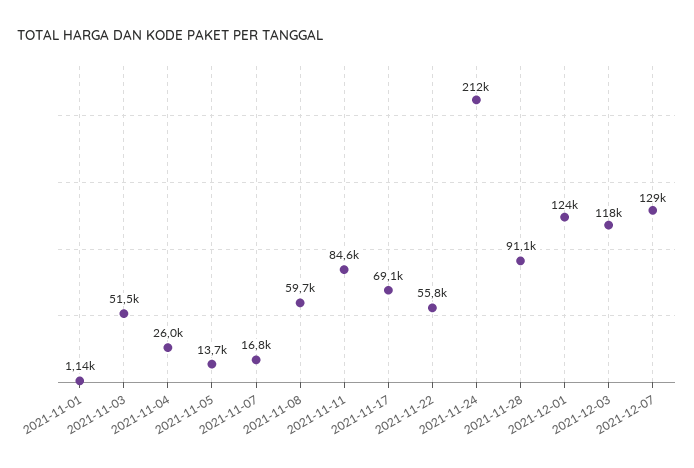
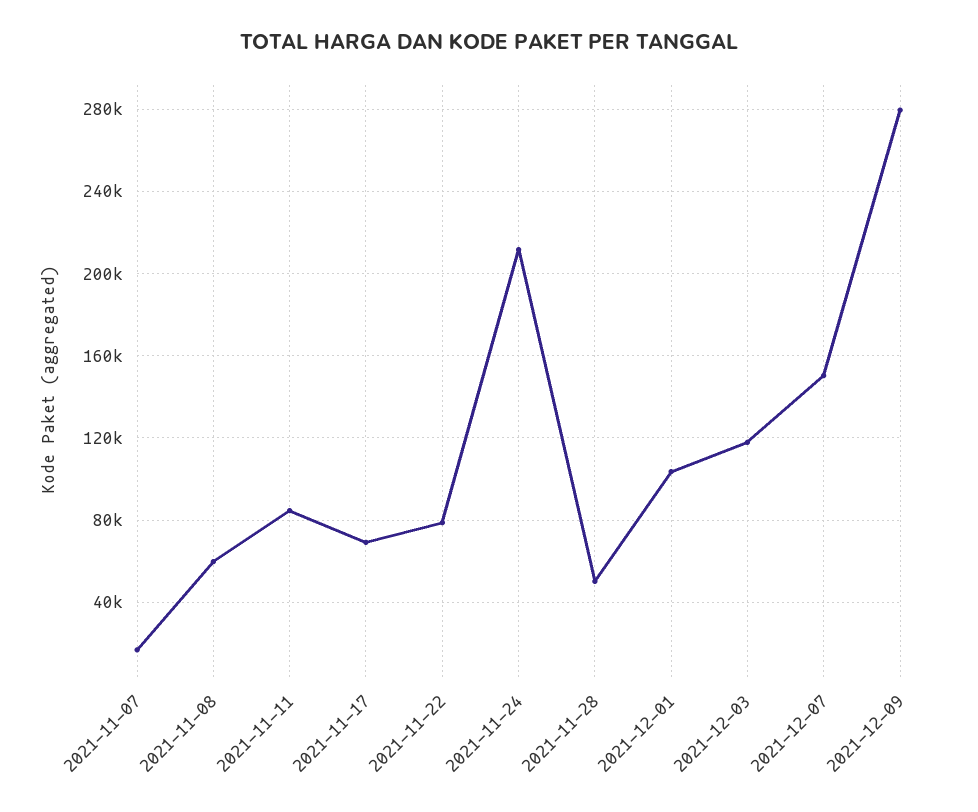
2021-11-01: 1140 -> none
2021-11-03: 51500 -> none
2021-11-04: 26000 -> none
2021-11-05: 13700 -> none
2021-11-22: 55800 -> 80000
2021-11-28: 91100 -> 50000
2021-12-01: 124000 -> 105000
2021-12-07: 129000 -> 150000
2021-12-09: none -> 280000

